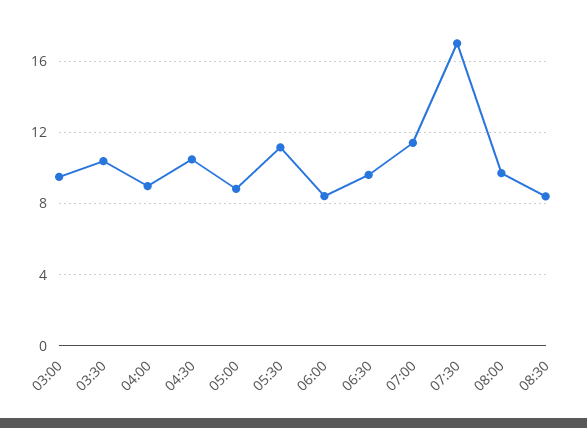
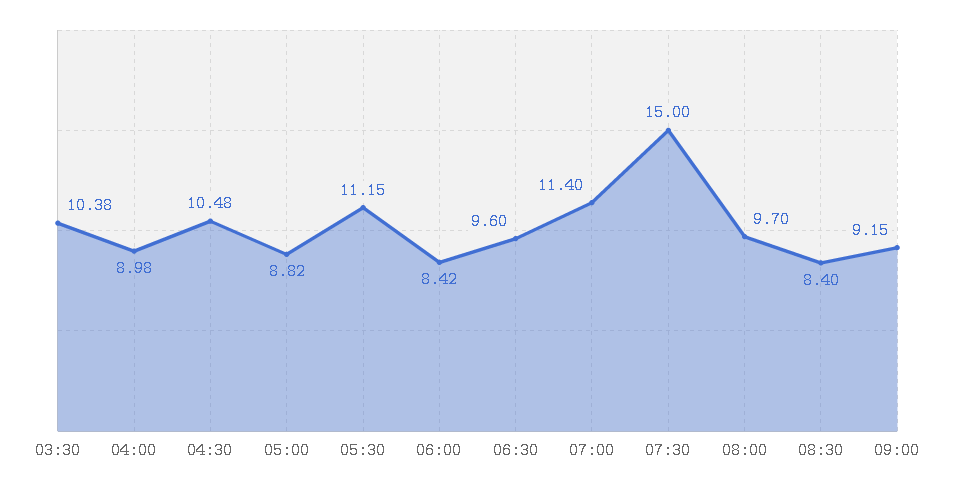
03:00: 9.5 -> none
07:30: 17 -> 15
09:00: none -> 9.15

